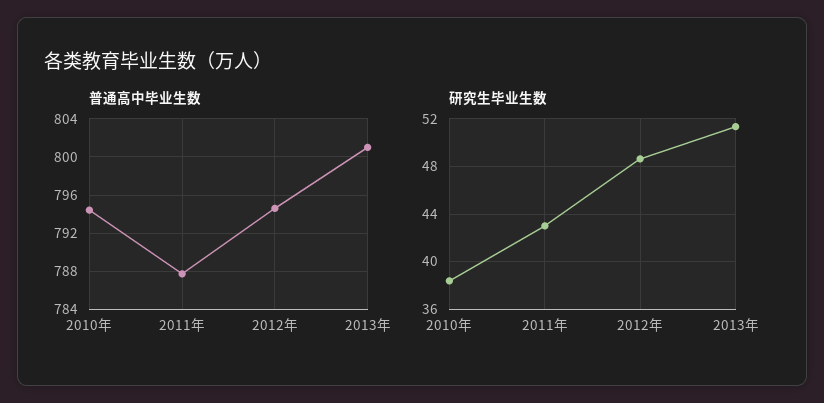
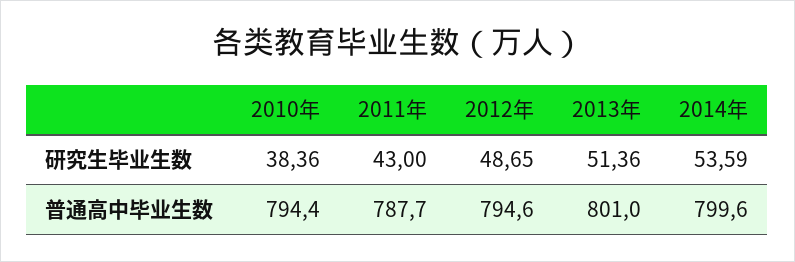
研究生毕业生数, 2014年: none -> 53.59
普通高中毕业生数, 2014年: none -> 799.6

